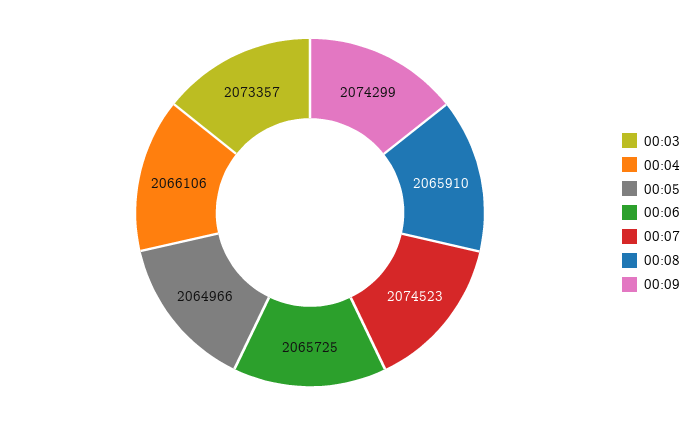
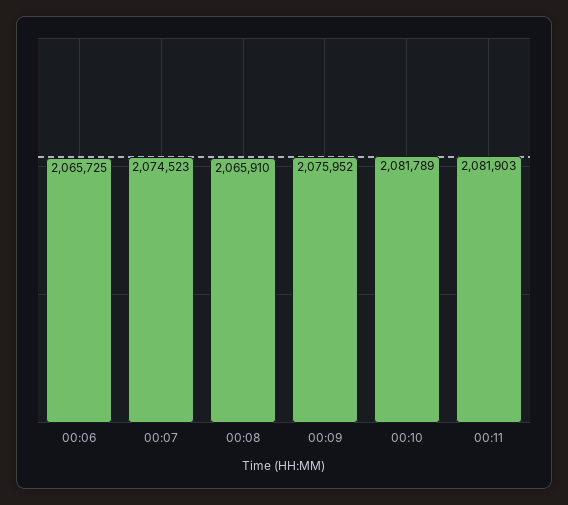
00:03: 2073357 -> none
00:04: 2066106 -> none
00:05: 2064966 -> none
00:09: 2074299 -> 2075952
00:10: none -> 2081789
00:11: none -> 2081903

